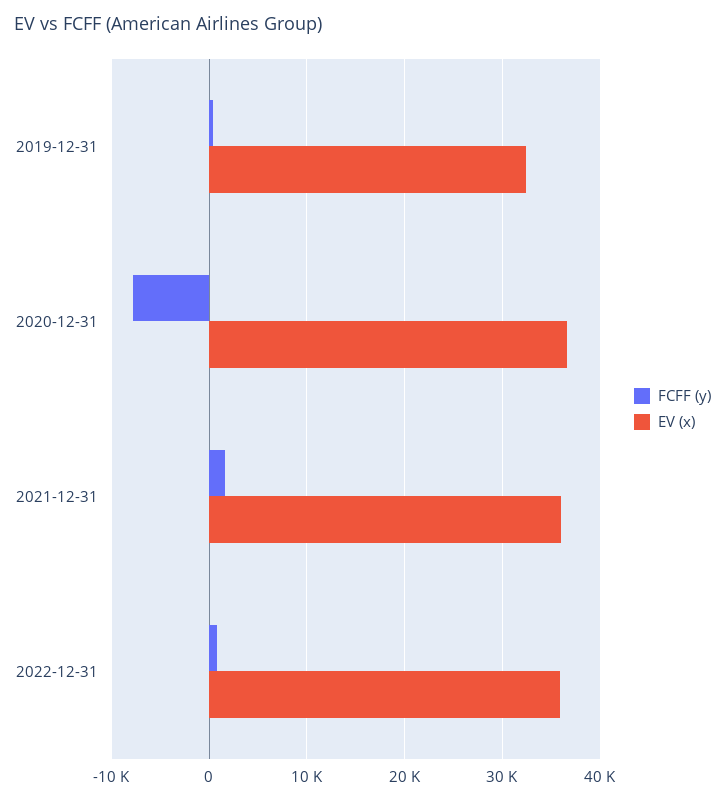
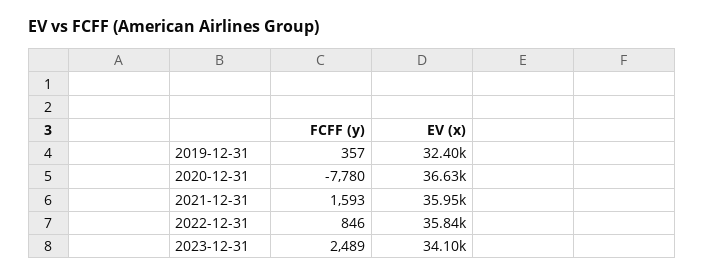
FCFF (y), 2023-12-31: none -> 2489
EV (x), 2023-12-31: none -> 34100

